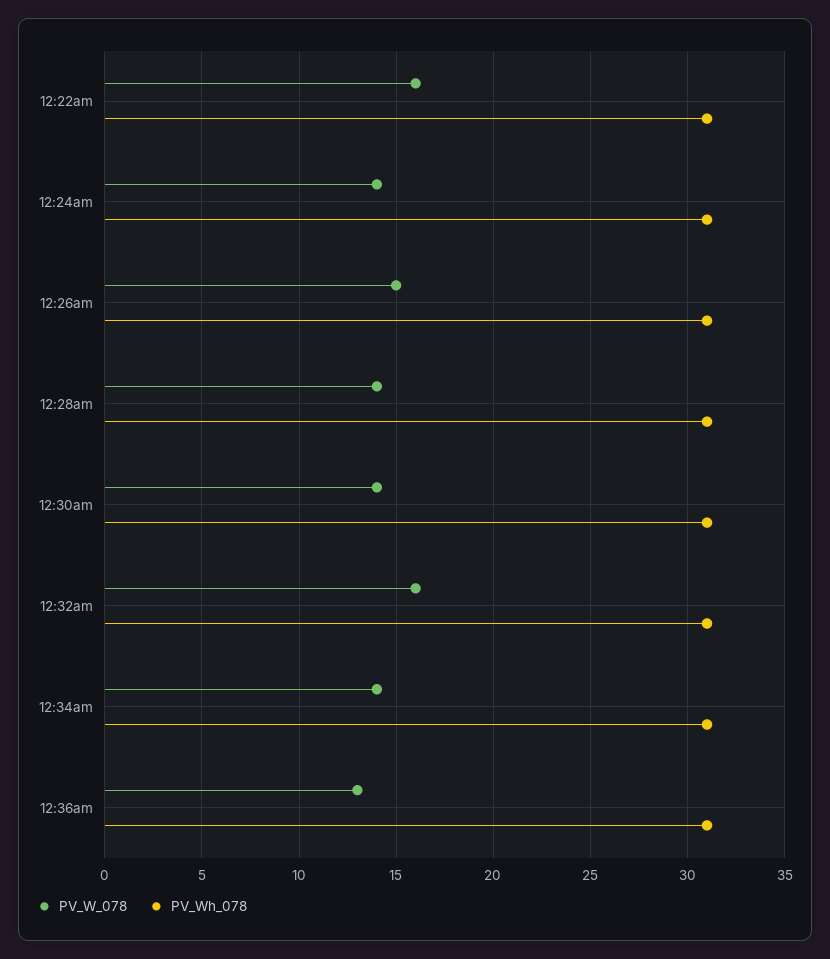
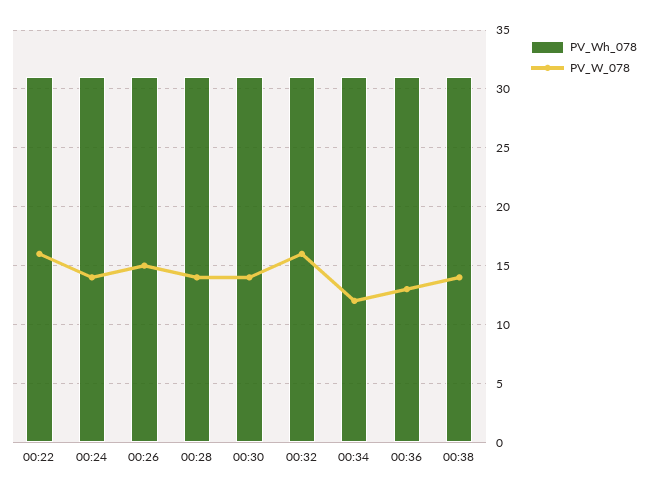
PV_W_078, 12:34am: 14 -> 12
PV_Wh_078, 00:38: none -> 31
PV_W_078, 00:38: none -> 14

